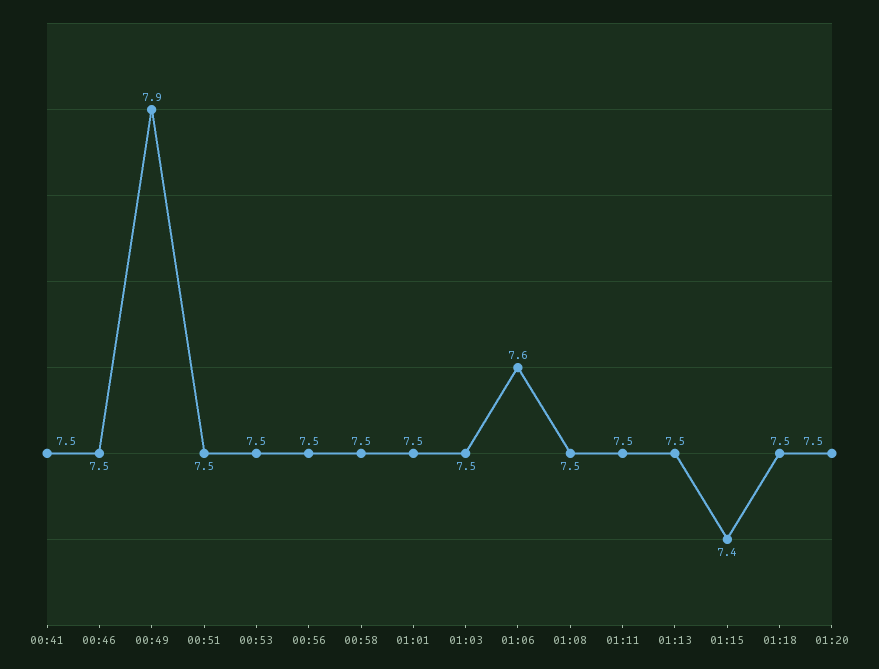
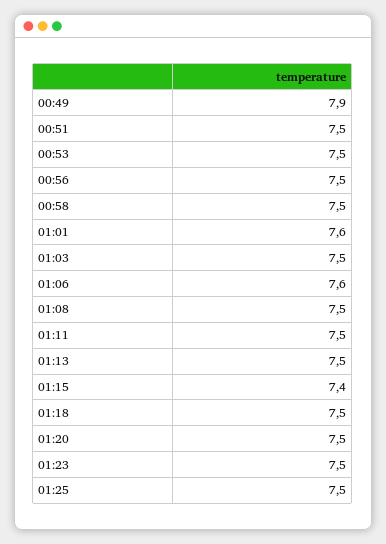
00:41: 7.5 -> none
00:46: 7.5 -> none
01:01: 7.5 -> 7.6
01:23: none -> 7.5
01:25: none -> 7.5

